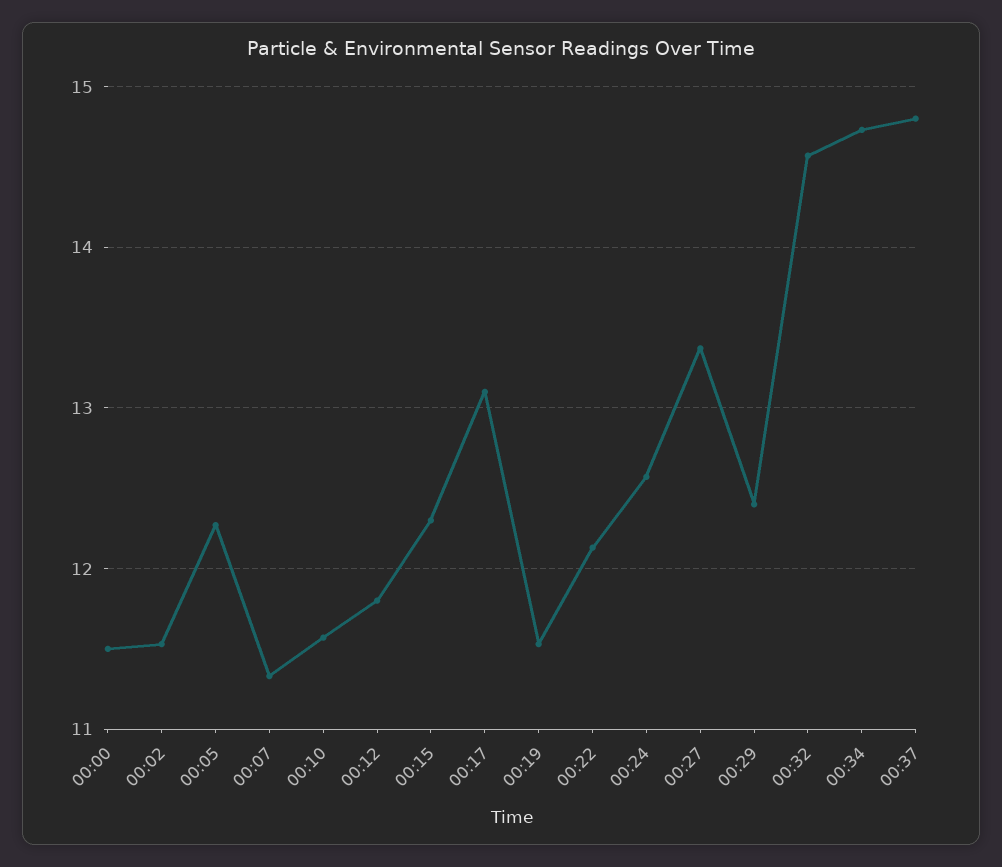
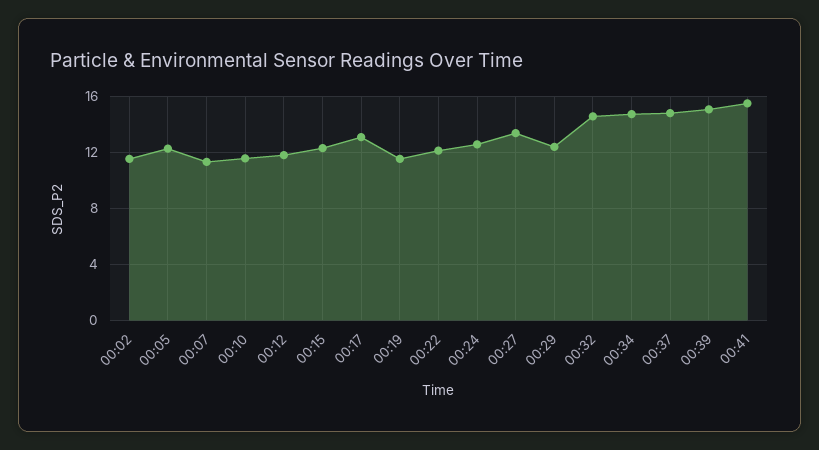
00:00: 11.5 -> none
00:39: none -> 15
00:41: none -> 15.5

